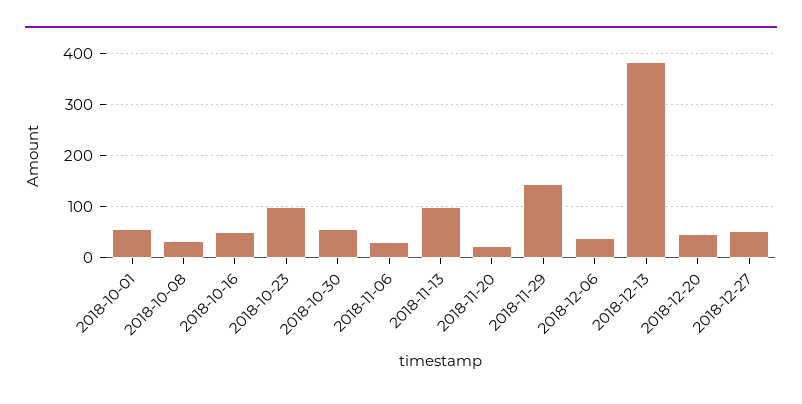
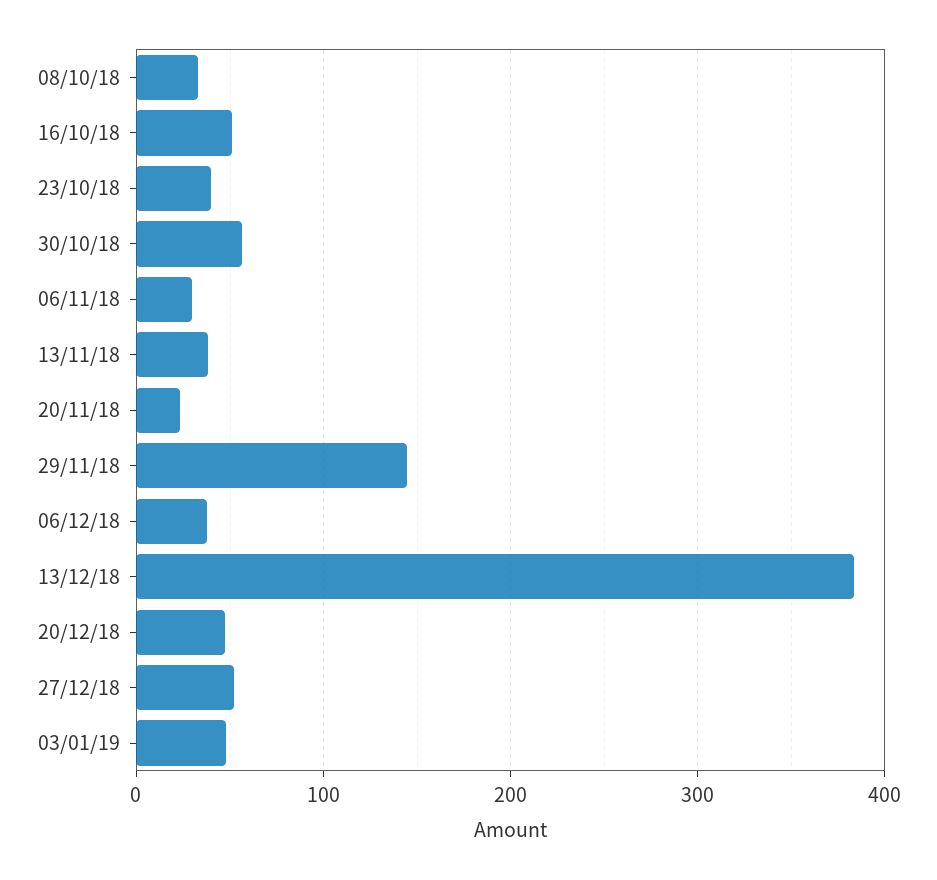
2018-10-01: 60 -> none
2018-10-23: 100 -> 40
2018-11-13: 100 -> 40
03/01/19: none -> 50

